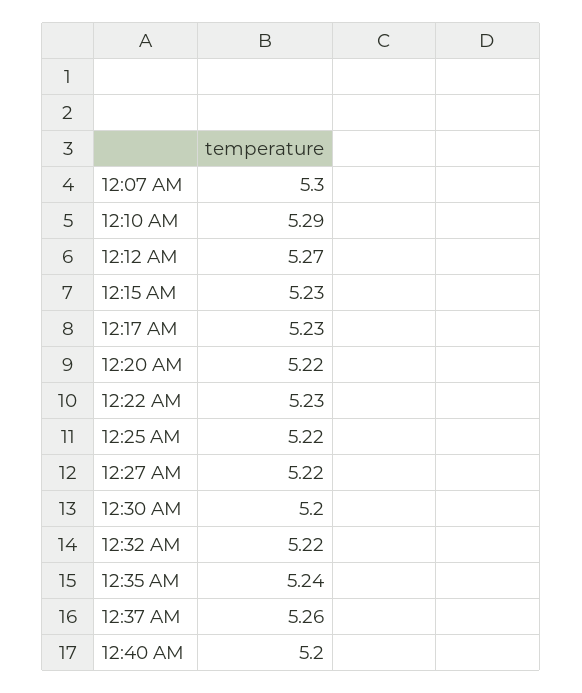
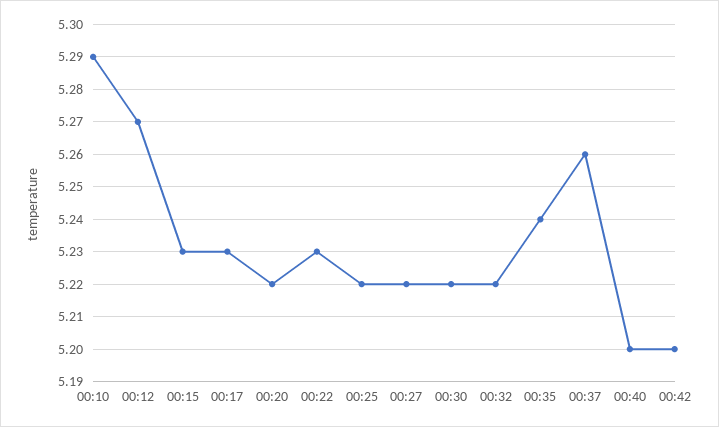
12:07 AM: 5.3 -> none
12:30 AM: 5.2 -> 5.22
00:42: none -> 5.2

